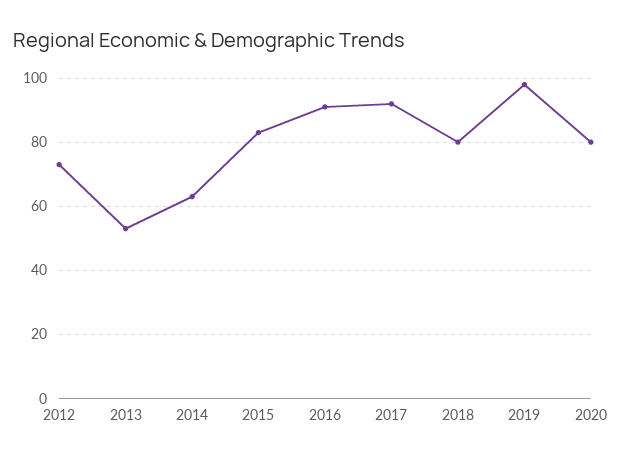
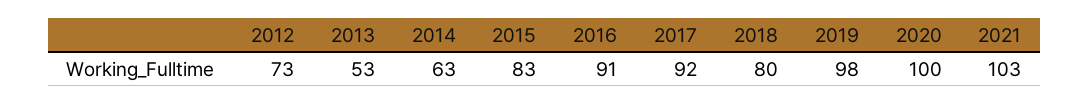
2020: 80 -> 100
2021: none -> 103

